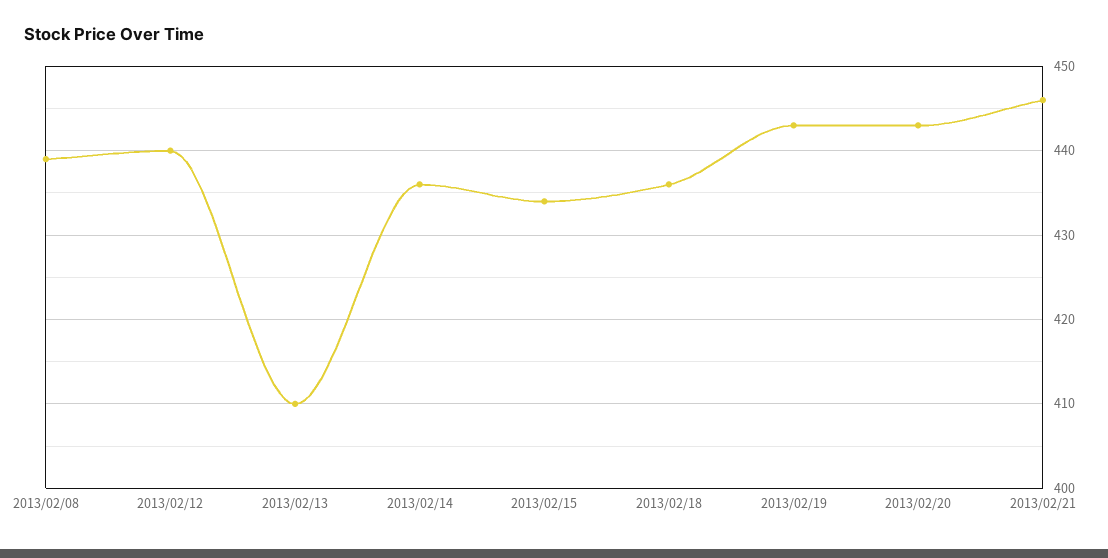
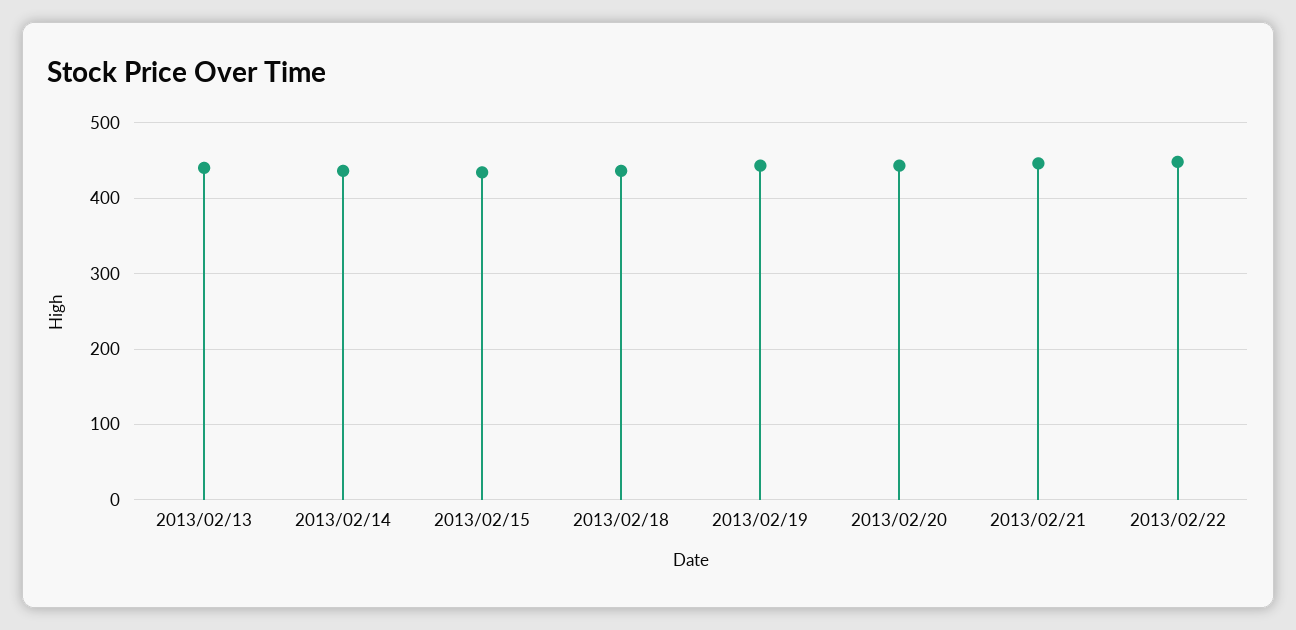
2013/02/08: 439 -> none
2013/02/12: 440 -> none
2013/02/13: 410 -> 440
2013/02/22: none -> 450

